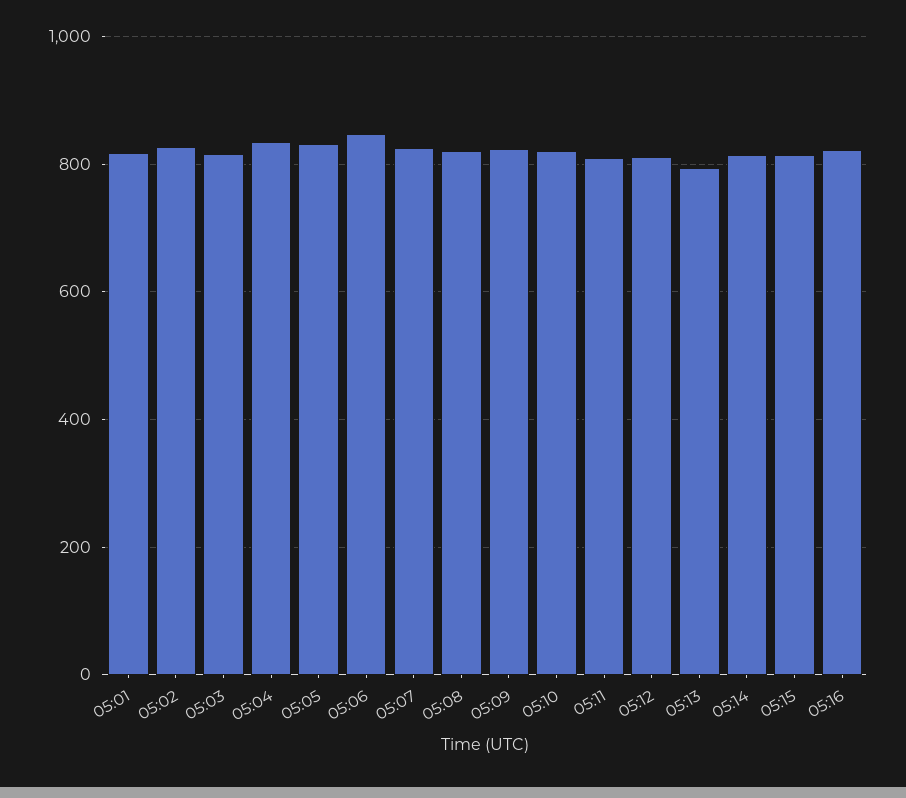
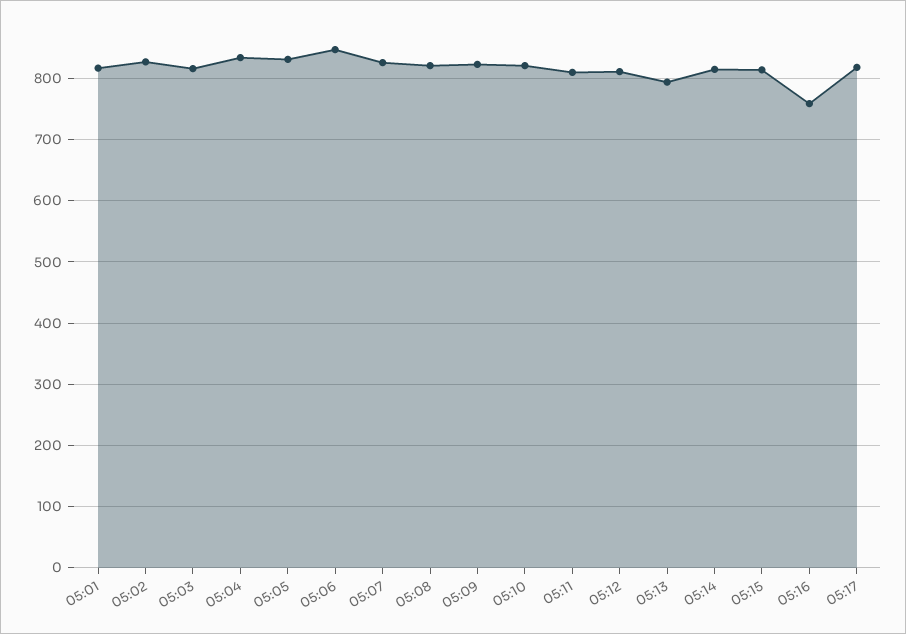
05:16: 820 -> 760
05:17: none -> 820

